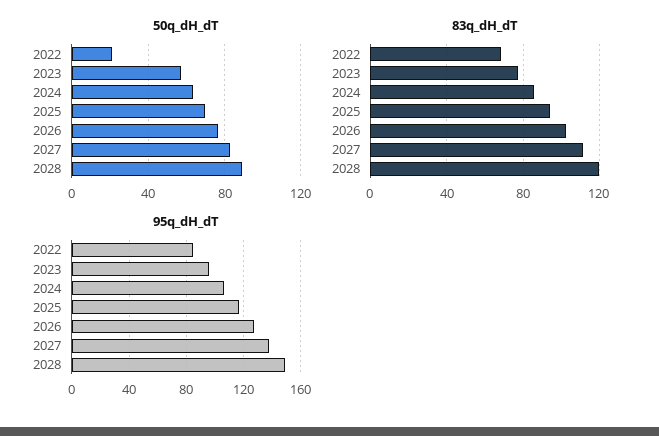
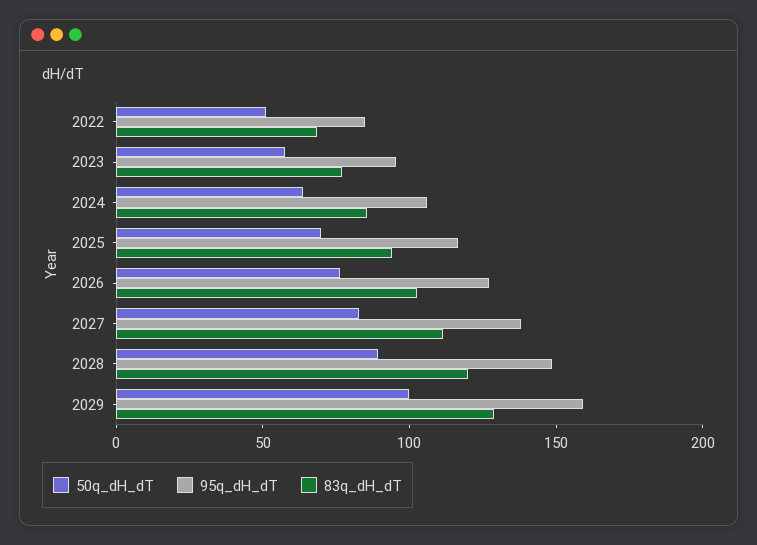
50q_dH_dT, 2022: 20 -> 50
50q_dH_dT, 2029: none -> 100
95q_dH_dT, 2029: none -> 160
83q_dH_dT, 2029: none -> 130

